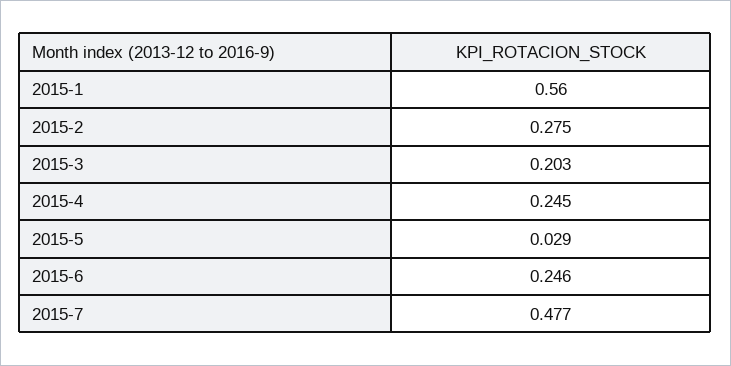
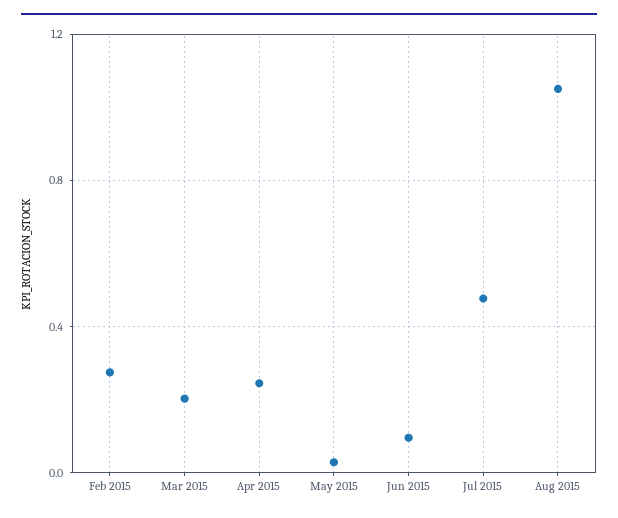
2015-1: 0.56 -> none
2015-6: 0.246 -> 0.1
Aug 2015: none -> 1.05

